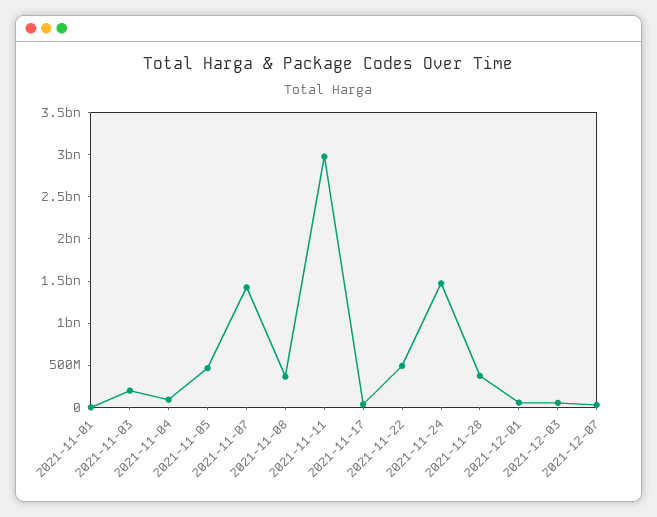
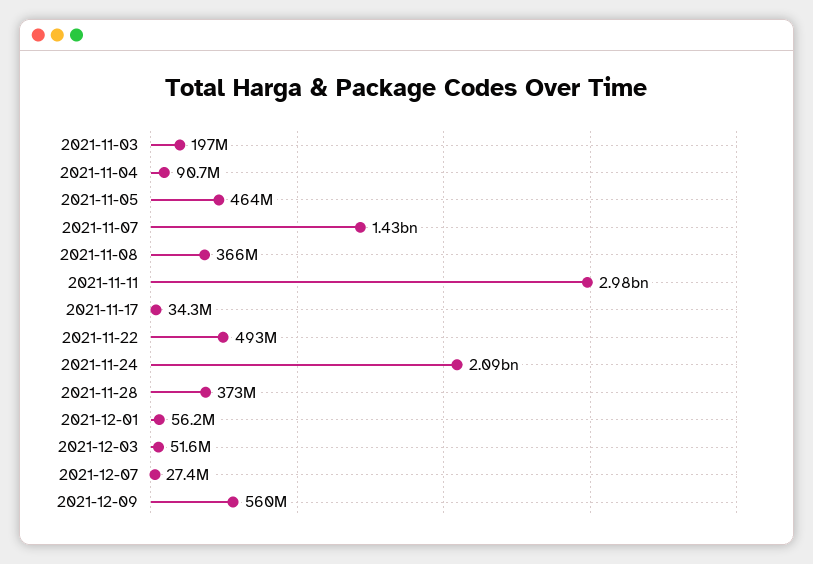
2021-11-01: 0 -> none
2021-11-24: 1500000000 -> 2090000000
2021-12-09: none -> 560000000

